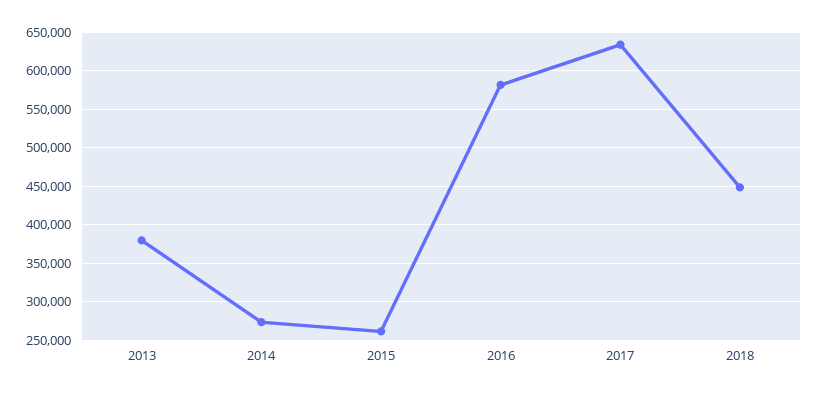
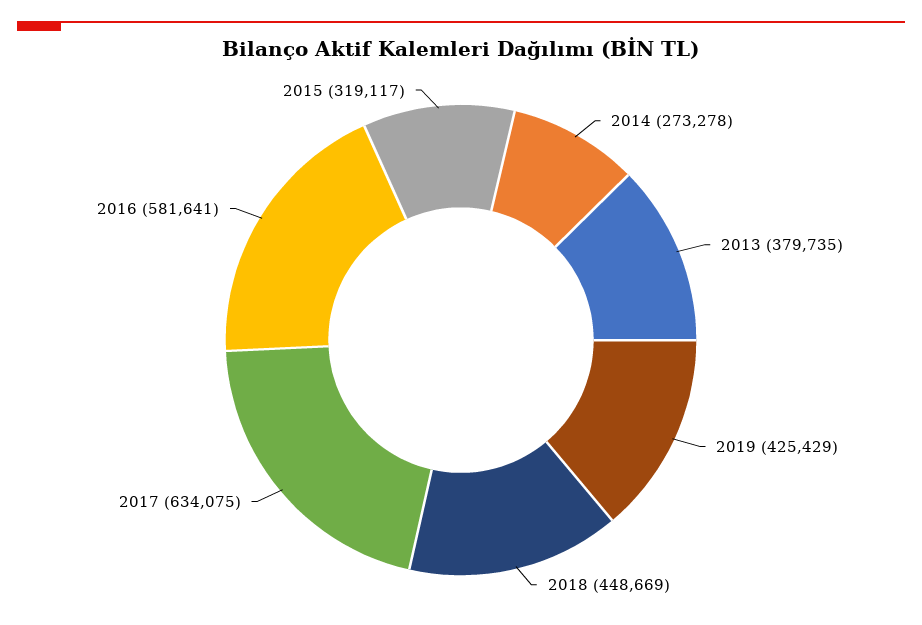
2015: 260000 -> 319117
2019: none -> 425429

